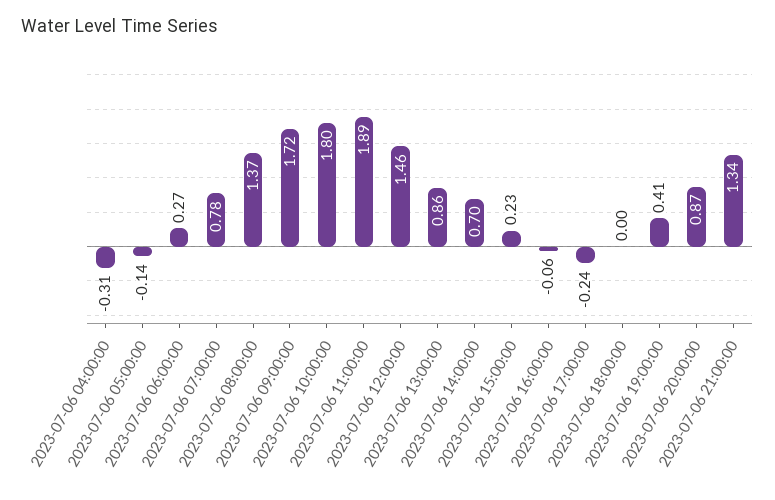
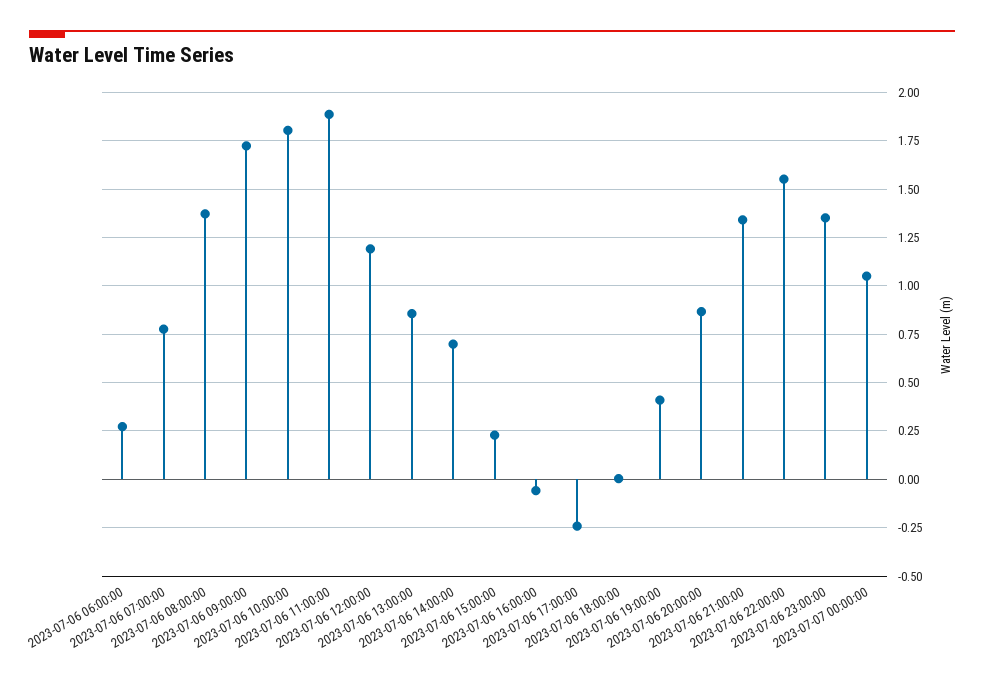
2023-07-06 04:00:00: -0.31 -> none
2023-07-06 05:00:00: -0.14 -> none
2023-07-06 12:00:00: 1.46 -> 1.2
2023-07-06 22:00:00: none -> 1.55
2023-07-06 23:00:00: none -> 1.35
2023-07-07 00:00:00: none -> 1.05

